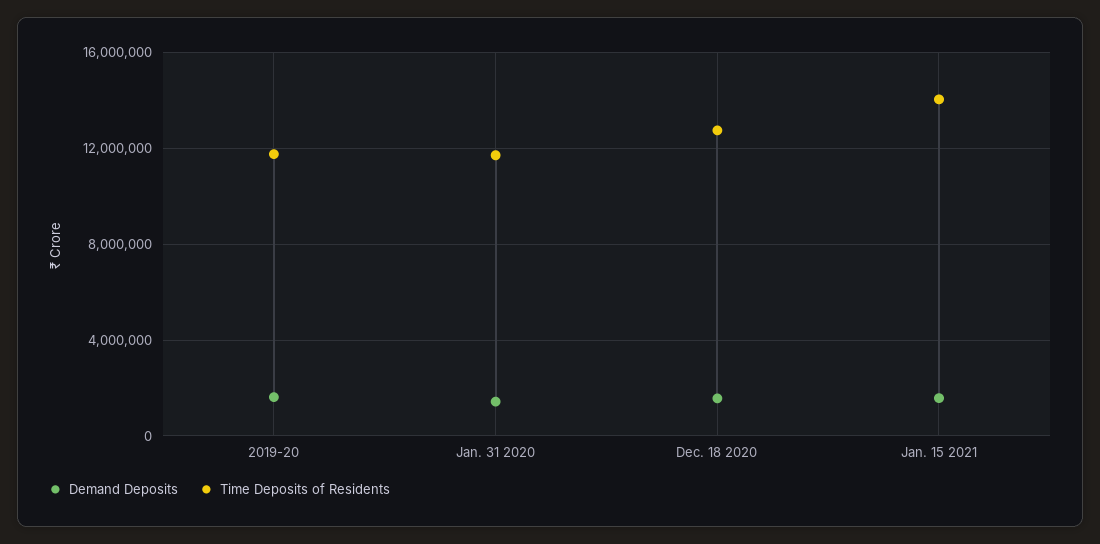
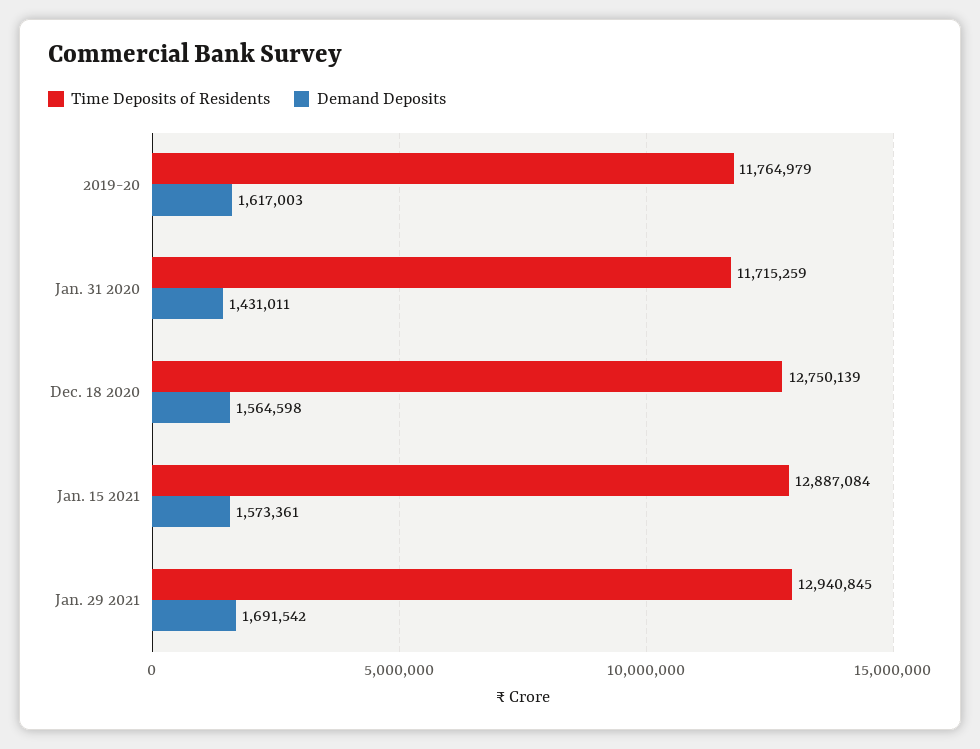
Time Deposits of Residents, Jan. 15 2021: 14000000 -> 12887084
Time Deposits of Residents, Jan. 29 2021: none -> 12940845
Demand Deposits, Jan. 29 2021: none -> 1691542

